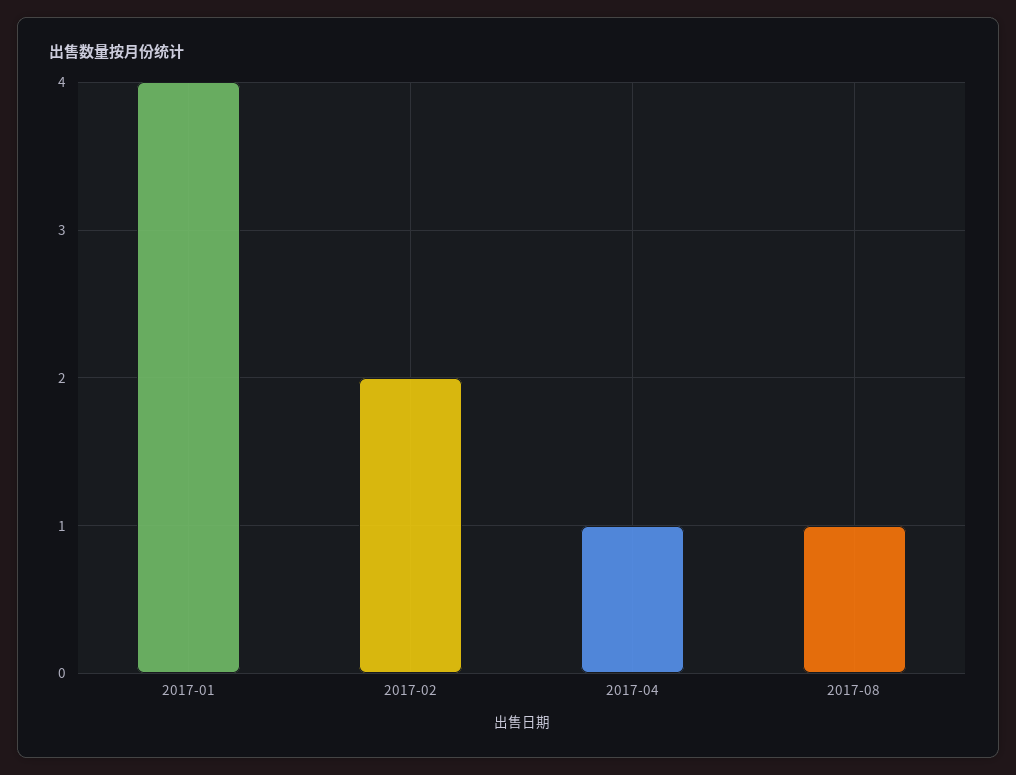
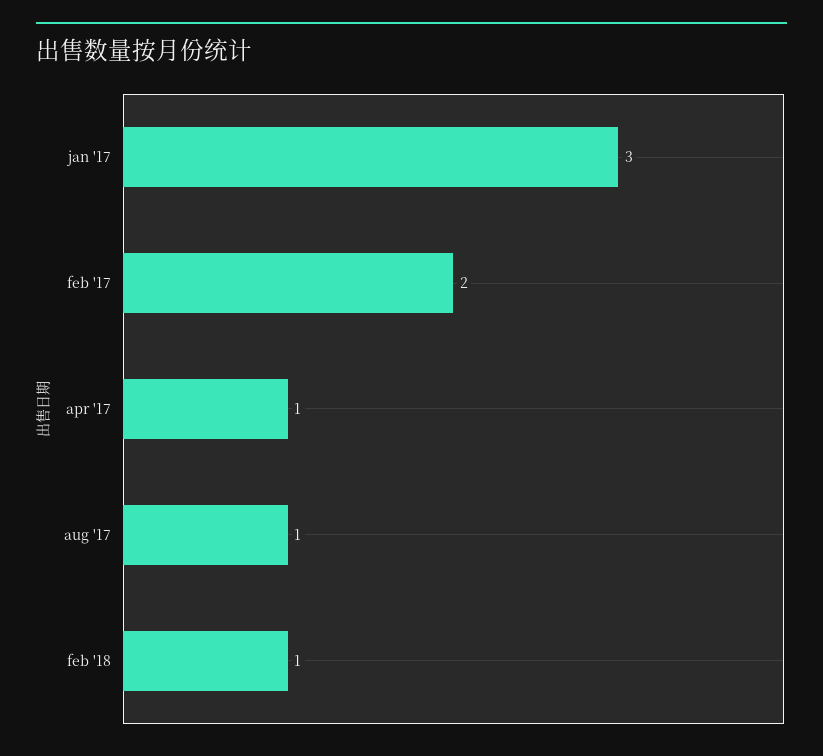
2017-01: 4 -> 3
feb '18: none -> 1

